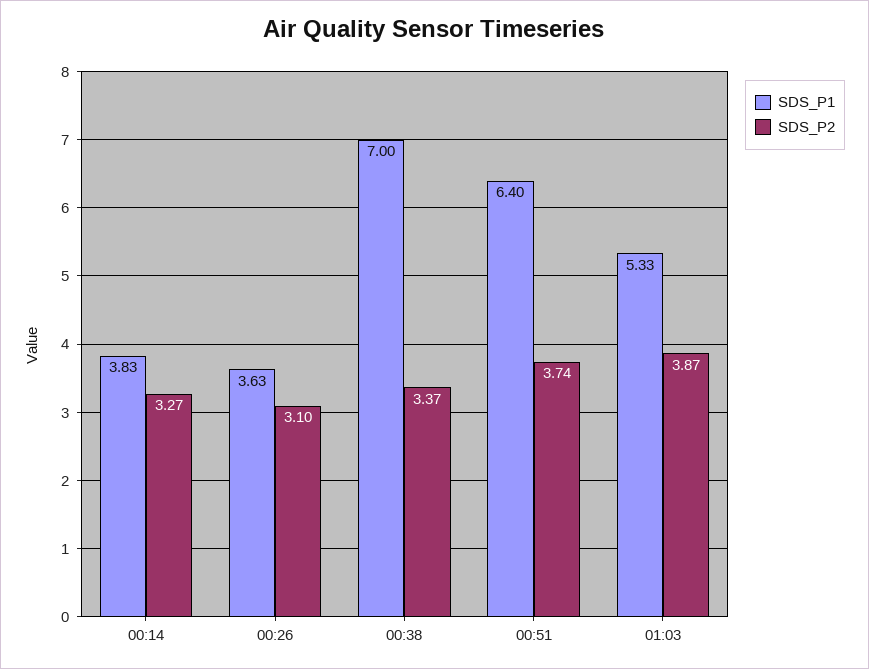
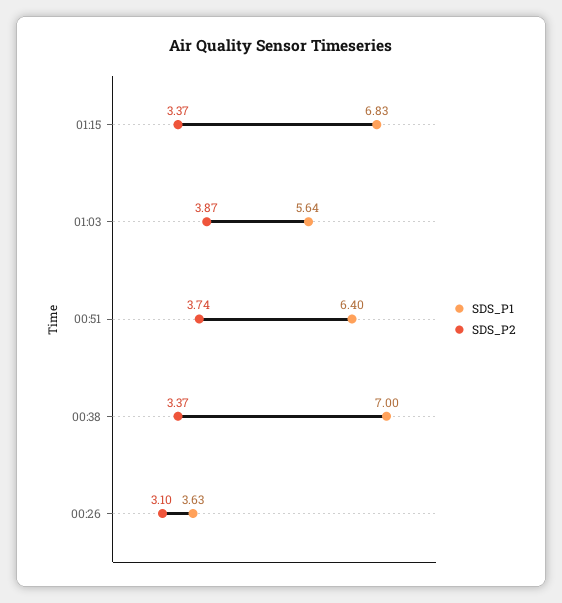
SDS_P1, 00:14: 3.83 -> none
SDS_P2, 00:14: 3.27 -> none
SDS_P1, 01:03: 5.33 -> 5.64
SDS_P1, 01:15: none -> 6.83
SDS_P2, 01:15: none -> 3.37

